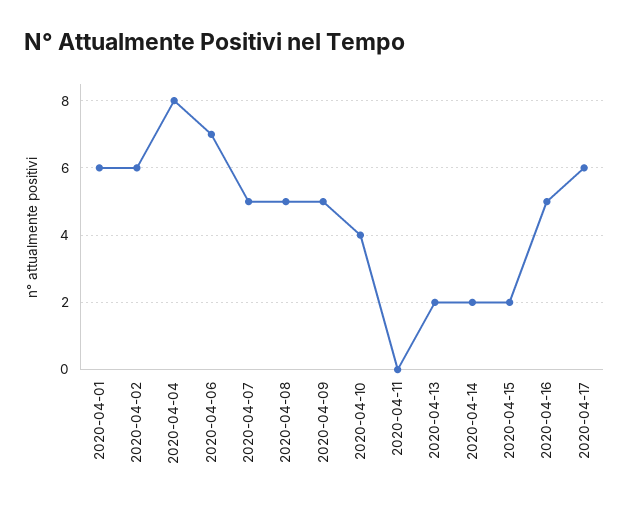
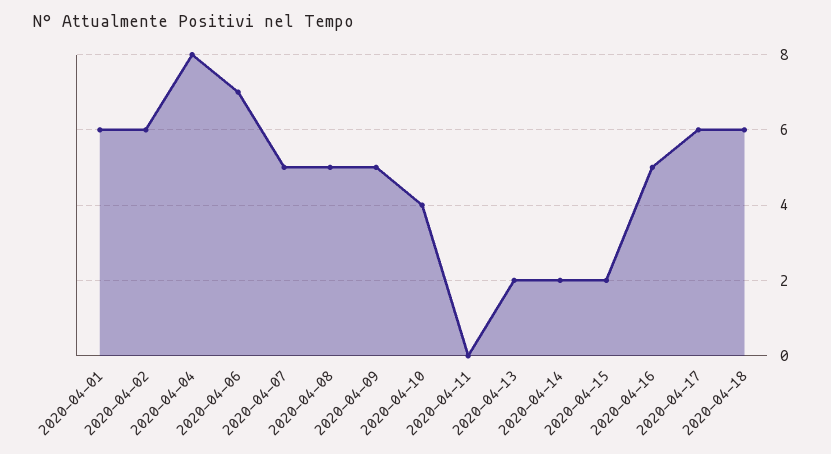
2020-04-18: none -> 6

